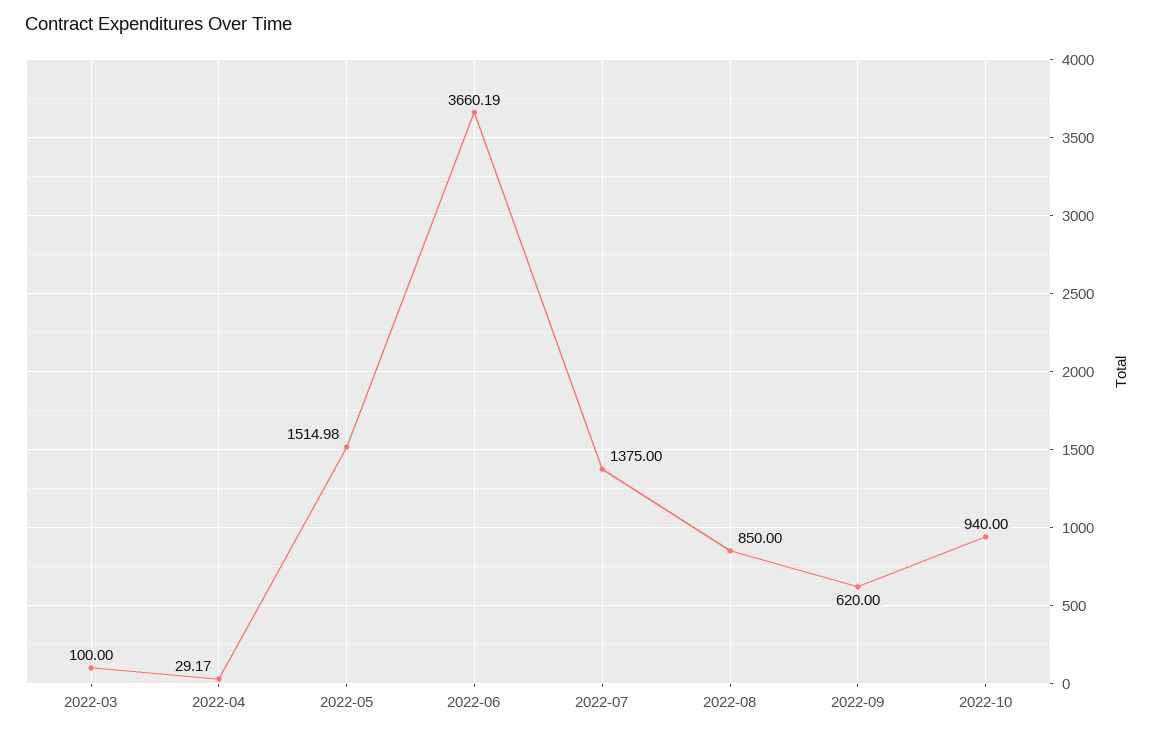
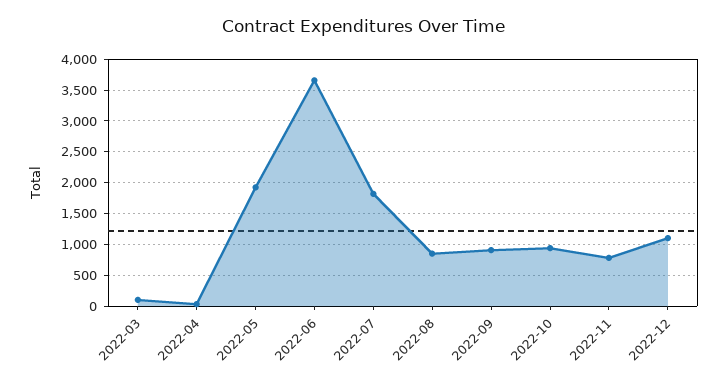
2022-05: 1514.98 -> 1900
2022-07: 1375 -> 1800
2022-09: 620 -> 900
2022-11: none -> 800
2022-12: none -> 1100

